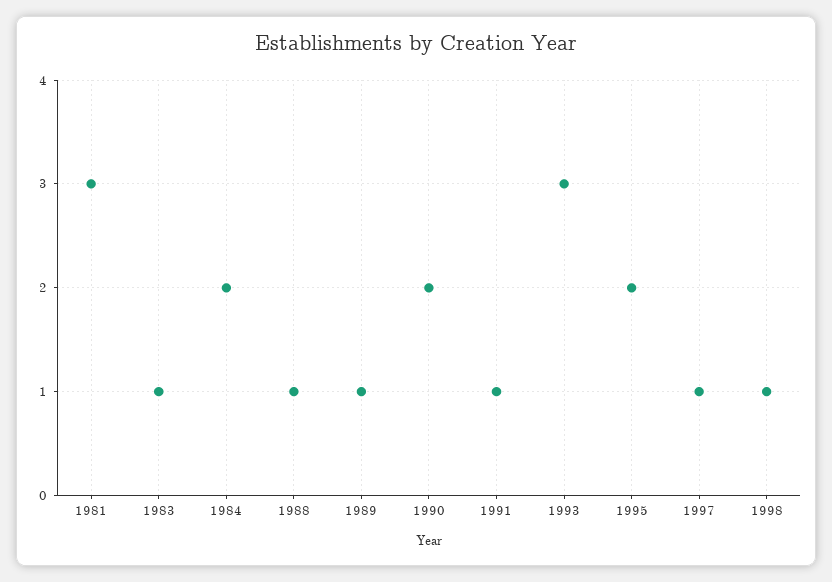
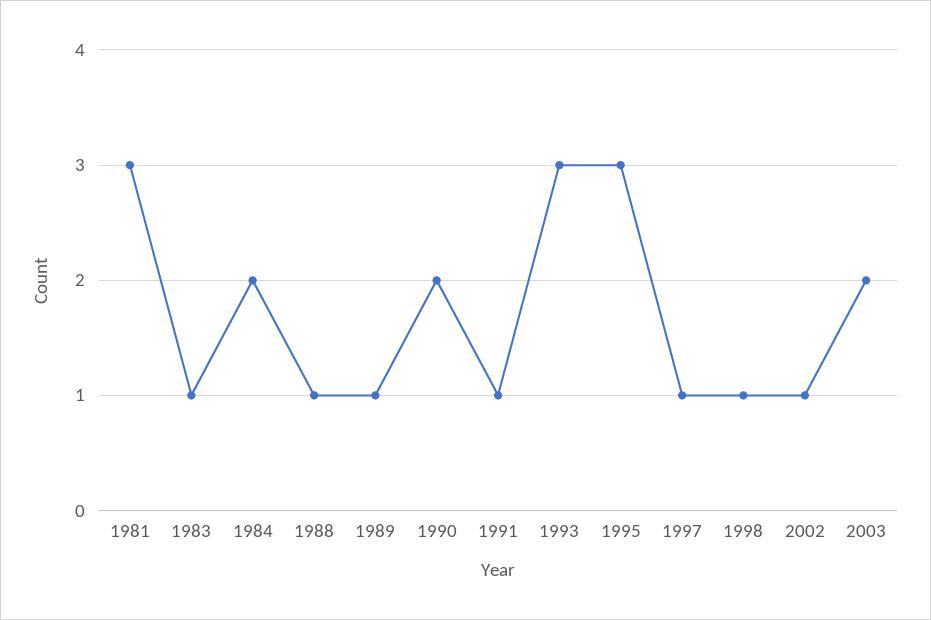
1995: 2 -> 3
2002: none -> 1
2003: none -> 2

